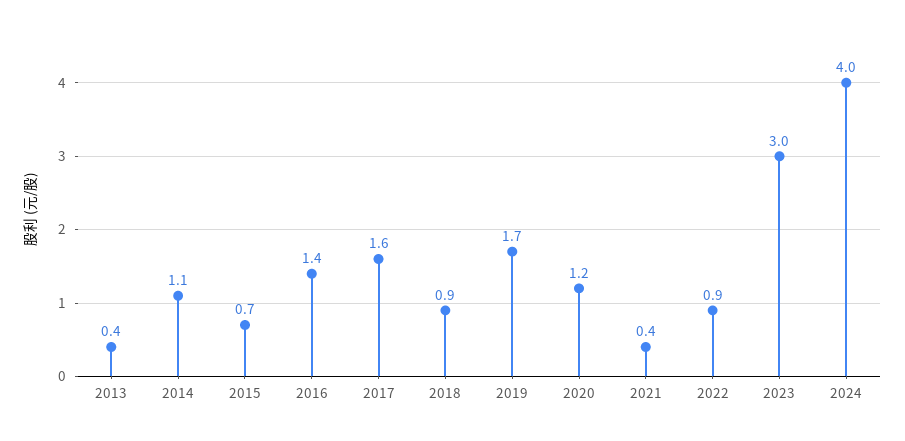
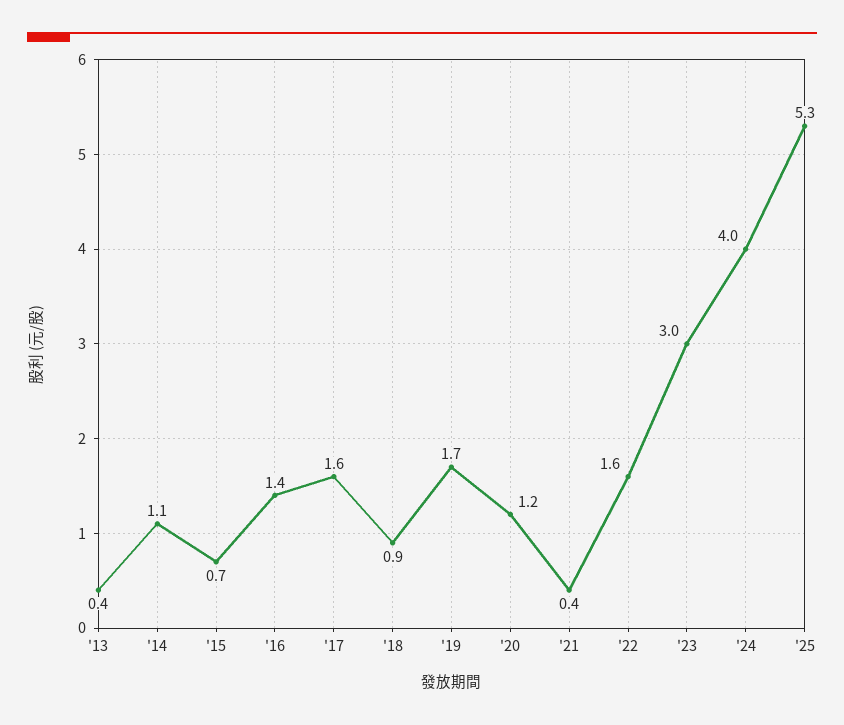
2022: 0.9 -> 1.6
'25: none -> 5.3

